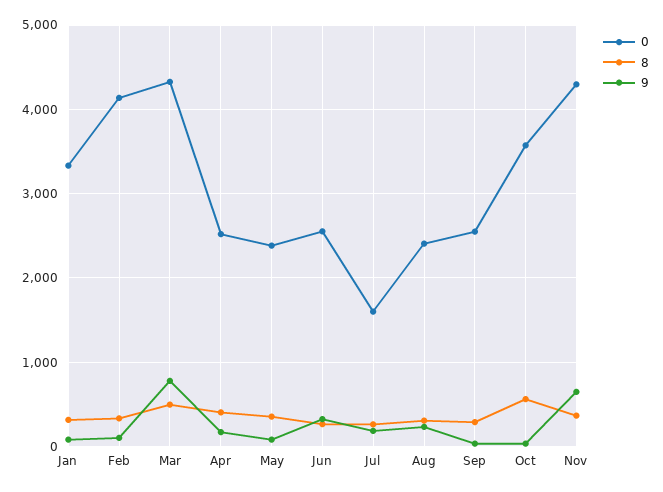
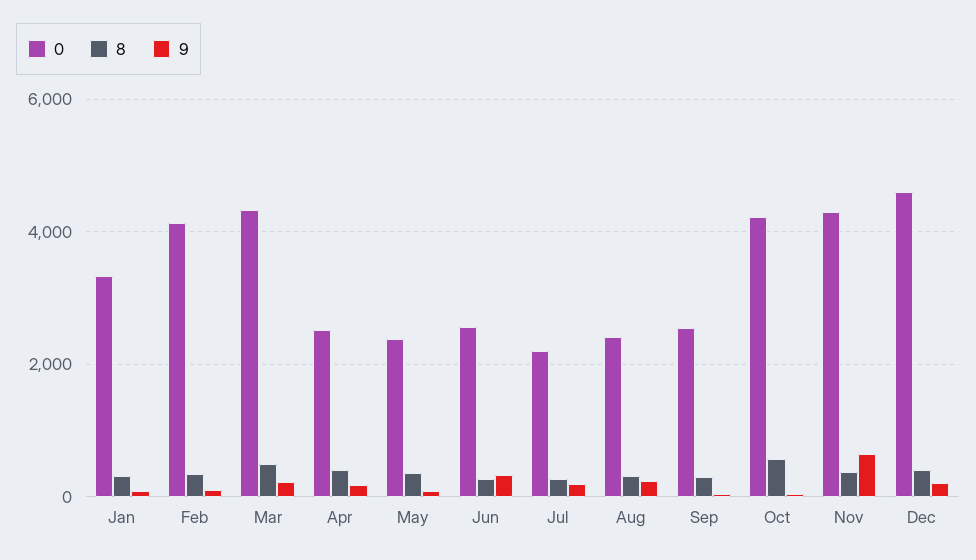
9, Mar: 800 -> 200
0, Jul: 1600 -> 2200
0, Oct: 3600 -> 4200
0, Dec: none -> 4600
8, Dec: none -> 400
9, Dec: none -> 200

